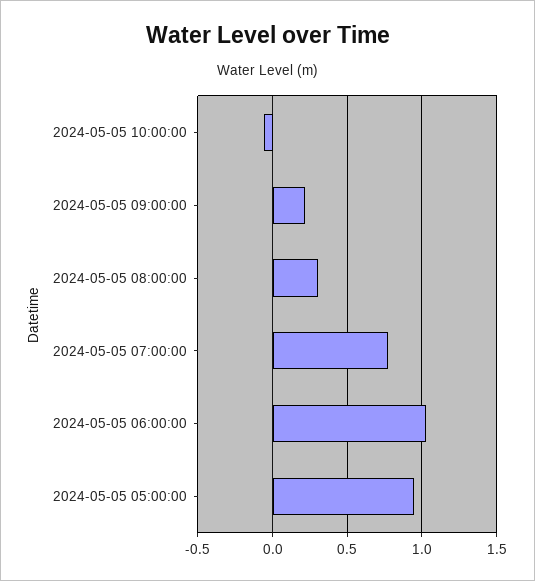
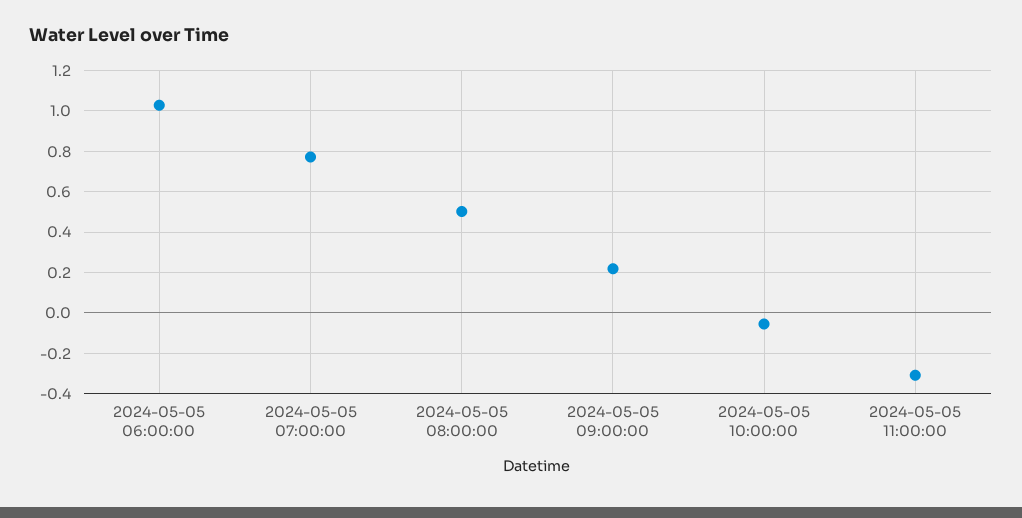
2024-05-05 08:00:00: 0.3 -> 0.5
2024-05-05 05:00:00: 0.95 -> none
2024-05-05 11:00:00: none -> -0.3

